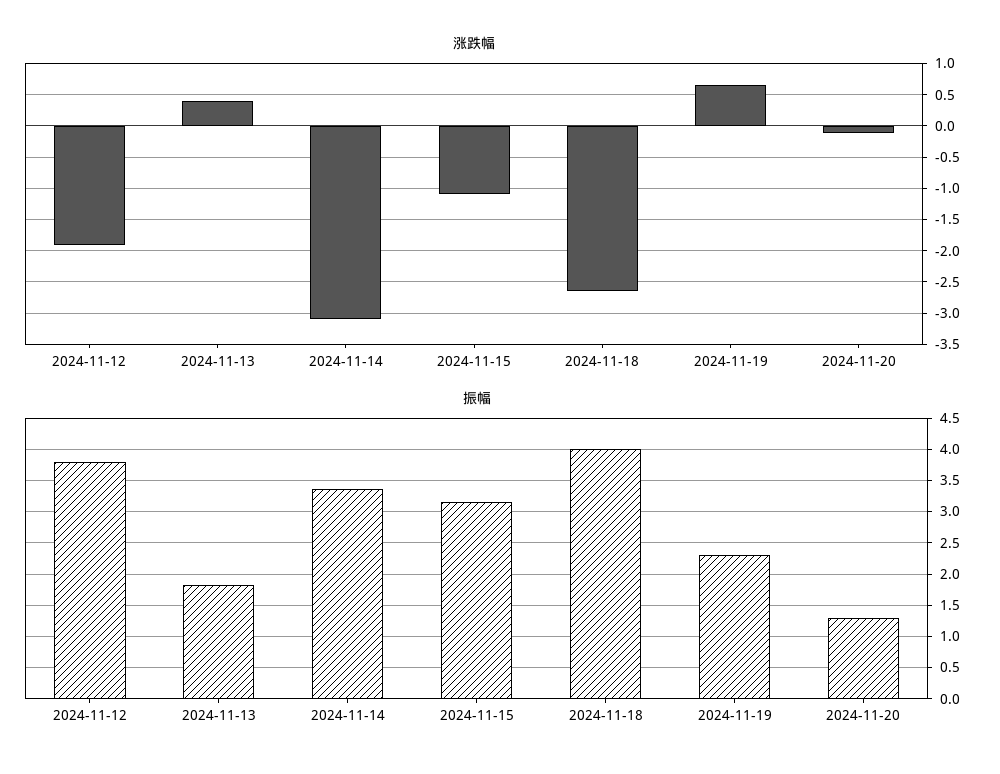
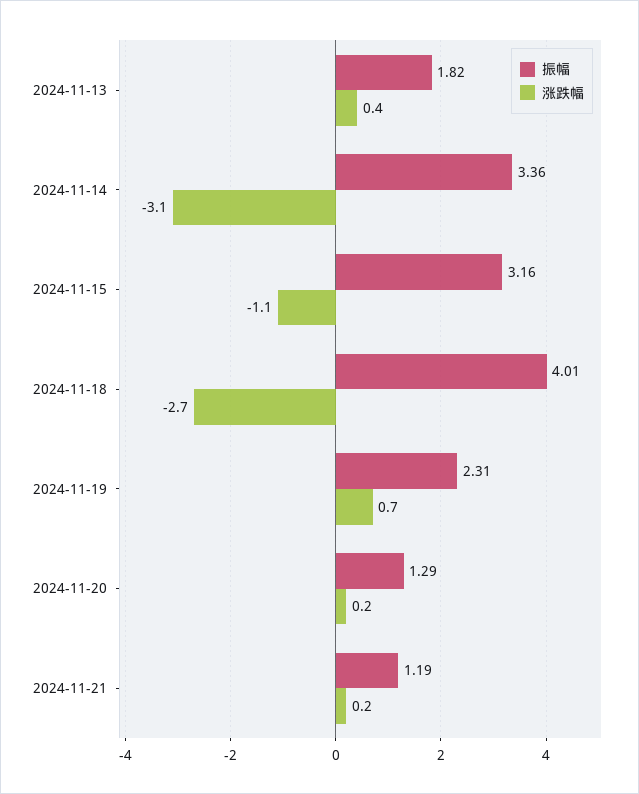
涨跌幅, 2024-11-12: -1.9 -> none
涨跌幅, 2024-11-20: -0.1 -> 0.2
振幅, 2024-11-12: 3.8 -> none
振幅, 2024-11-21: none -> 1.19
涨跌幅, 2024-11-21: none -> 0.2

